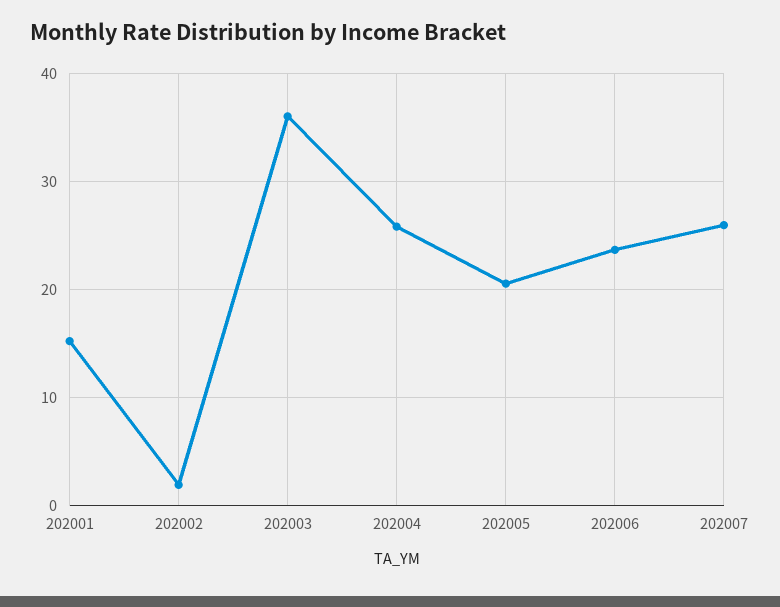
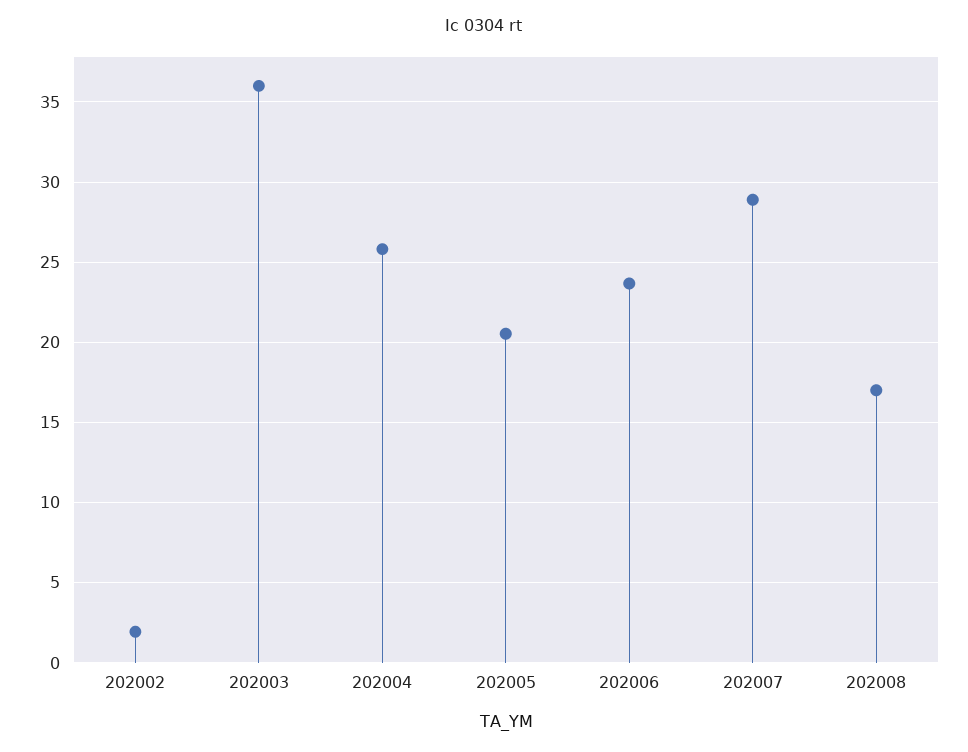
202001: 15 -> none
202007: 26 -> 29
202008: none -> 17

